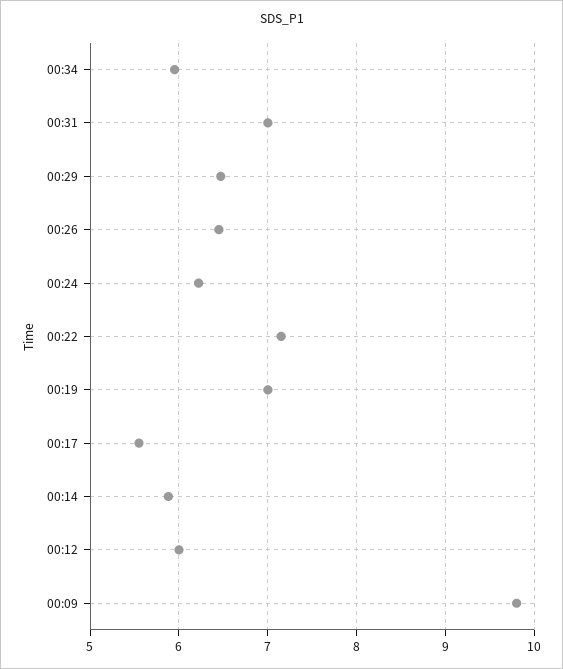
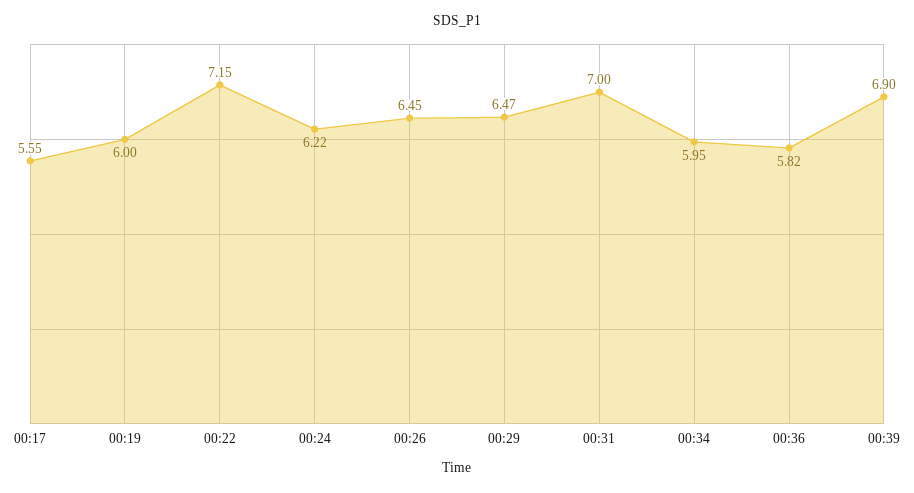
00:19: 7 -> 6
00:14: 5.9 -> none
00:12: 6 -> none
00:09: 9.8 -> none
00:36: none -> 5.82
00:39: none -> 6.9

